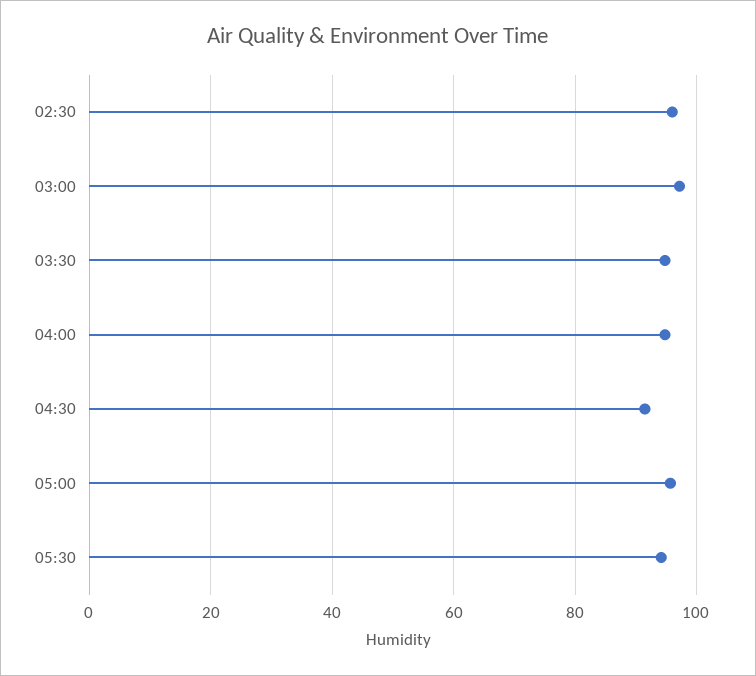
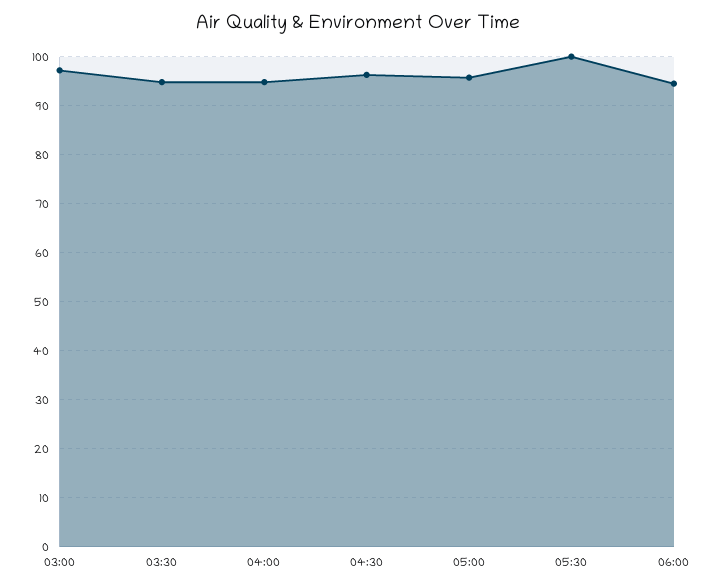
02:30: 96 -> none
04:30: 92 -> 96
05:30: 94 -> 100
06:00: none -> 94

